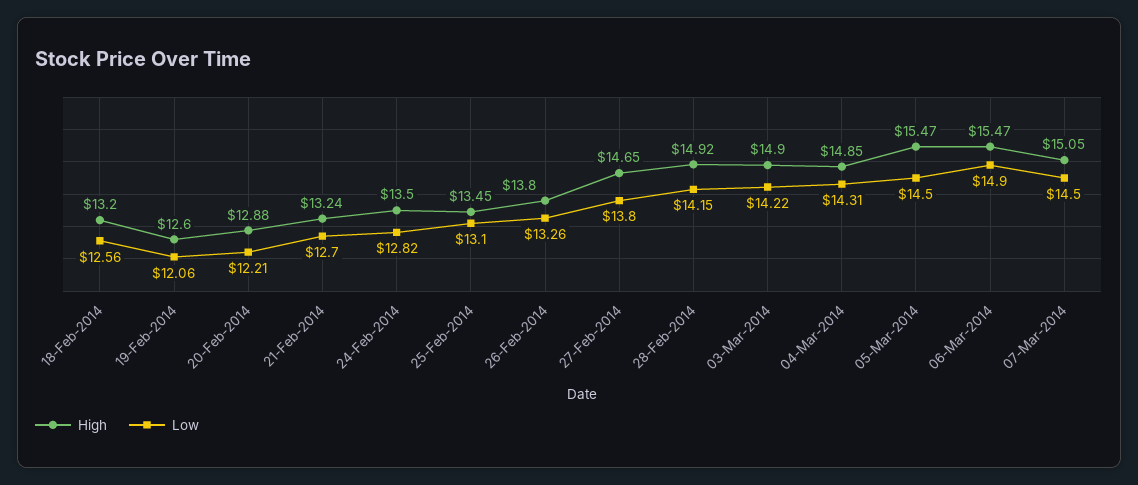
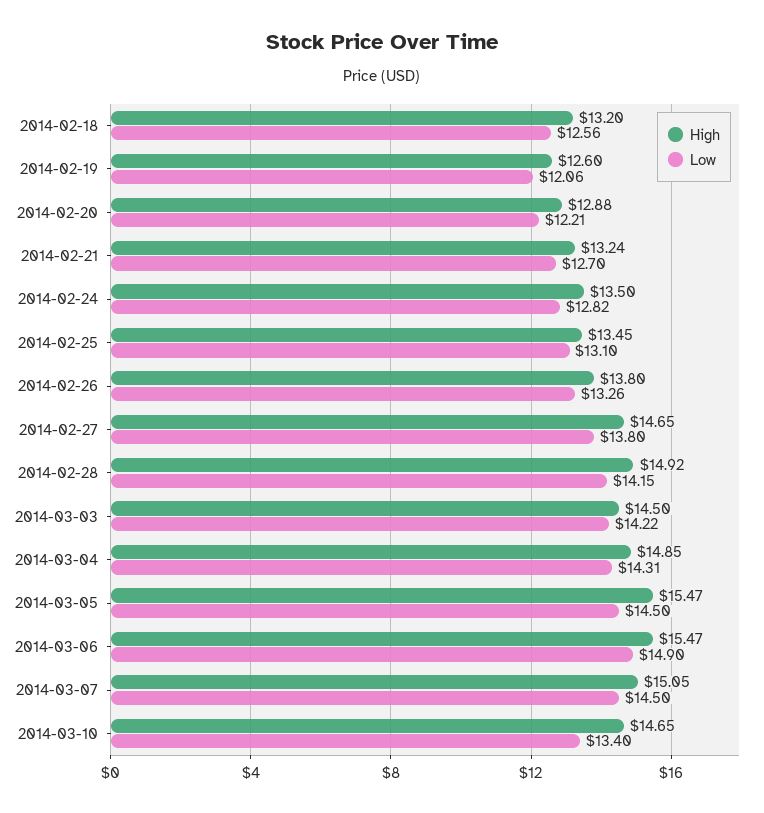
High, 03-Mar-2014: 14.9 -> 14.5
High, 2014-03-10: none -> 14.65
Low, 2014-03-10: none -> 13.4

